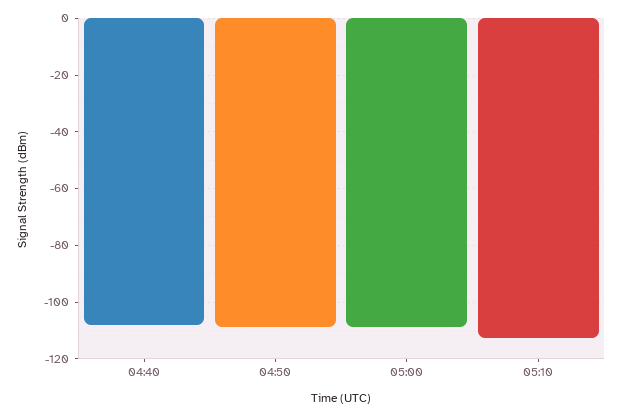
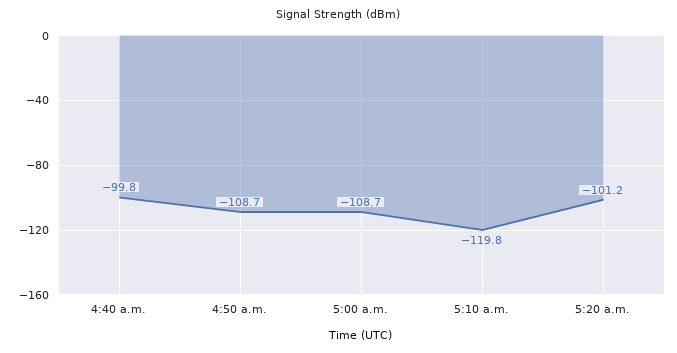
04:40: -107.5 -> -99.8
05:10: -112.5 -> -119.8
5:20 a.m.: none -> -101.2

